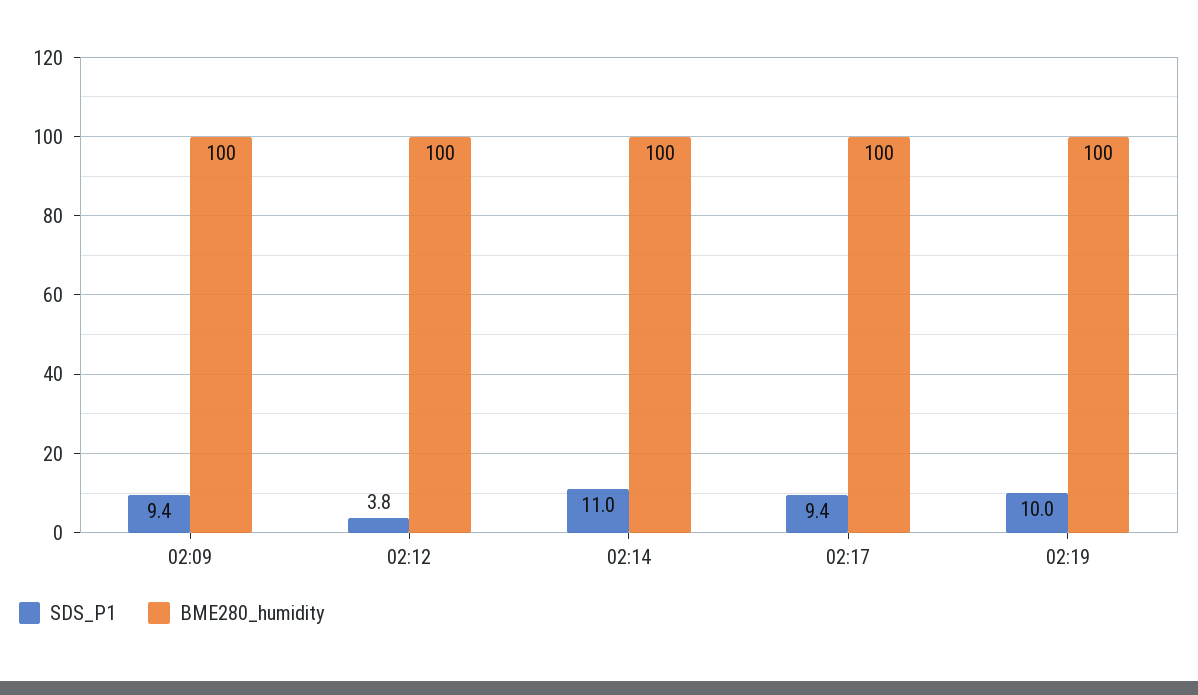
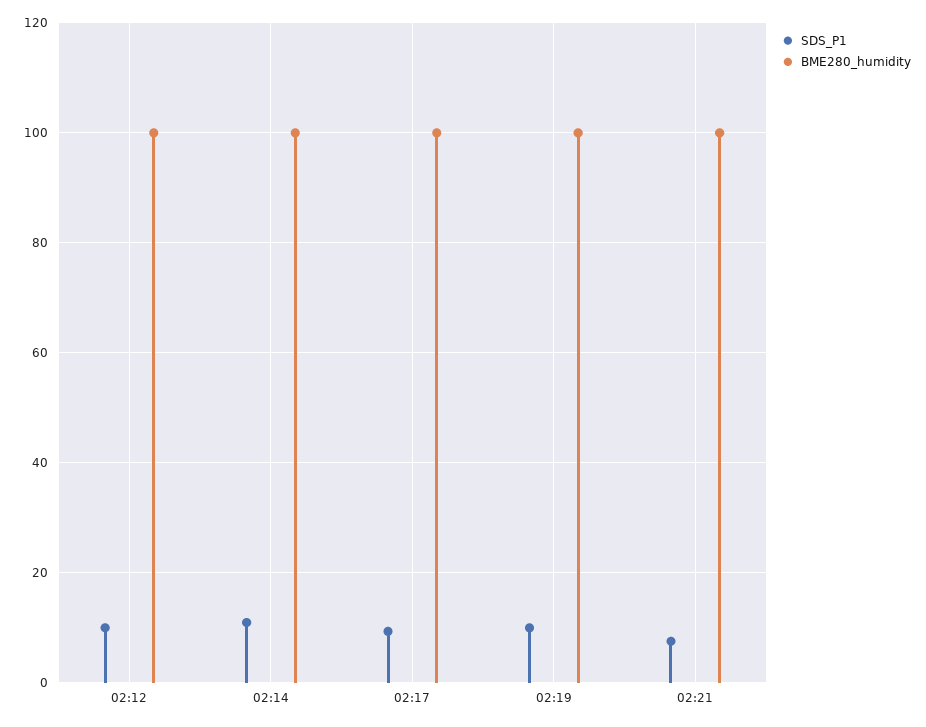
SDS_P1, 02:09: 9.4 -> none
BME280_humidity, 02:09: 100 -> none
SDS_P1, 02:12: 3.8 -> 10
SDS_P1, 02:21: none -> 8
BME280_humidity, 02:21: none -> 100

